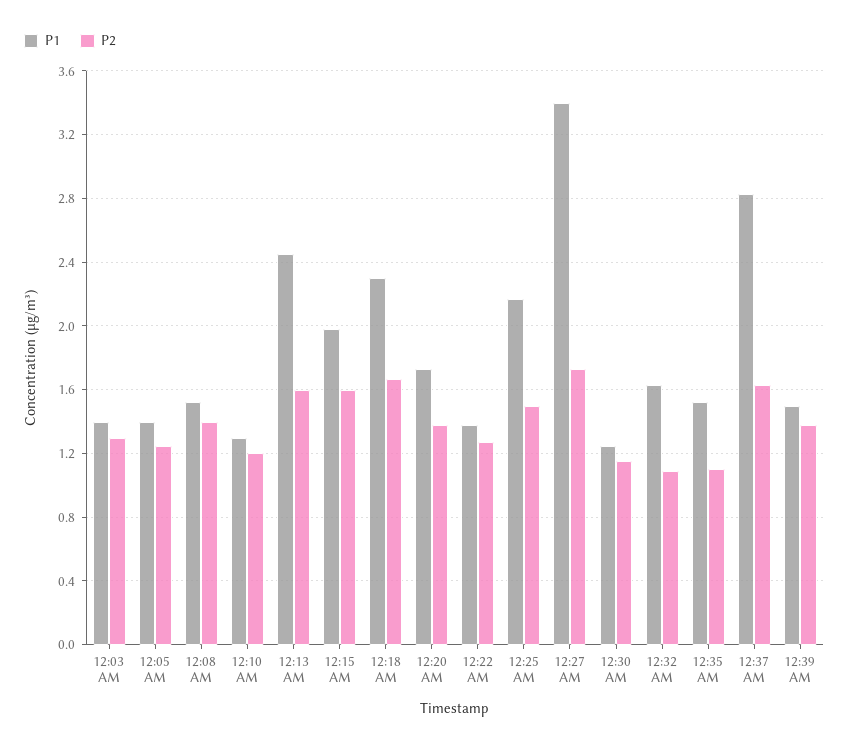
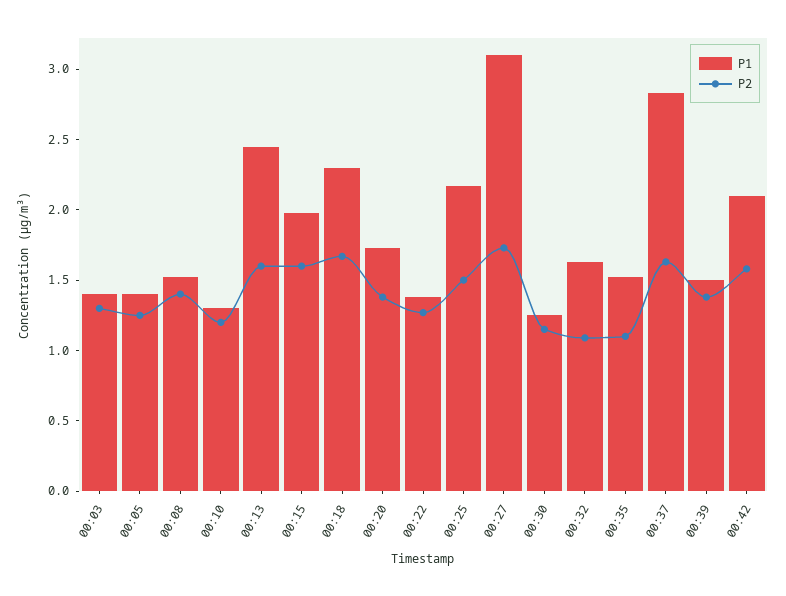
P1, 12:27 AM: 3.4 -> 3.1
P1, 00:42: none -> 2.1
P2, 00:42: none -> 1.6

